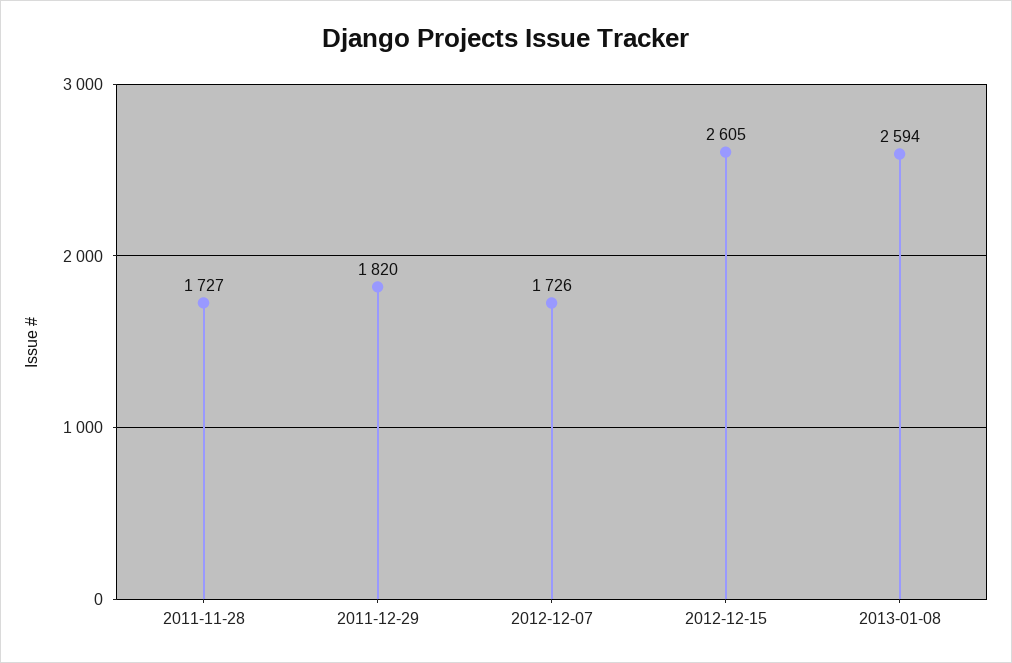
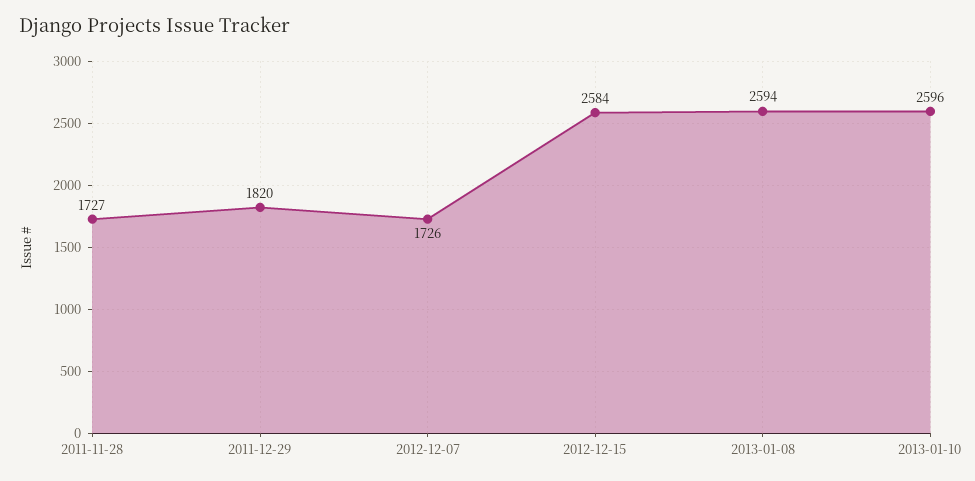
2012-12-15: 2605 -> 2584
2013-01-10: none -> 2596

